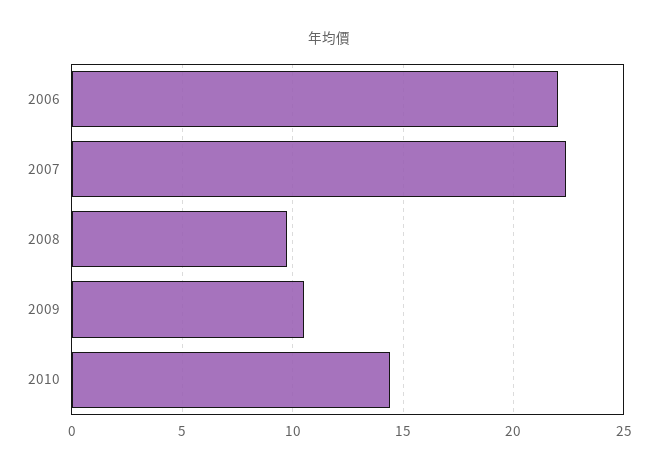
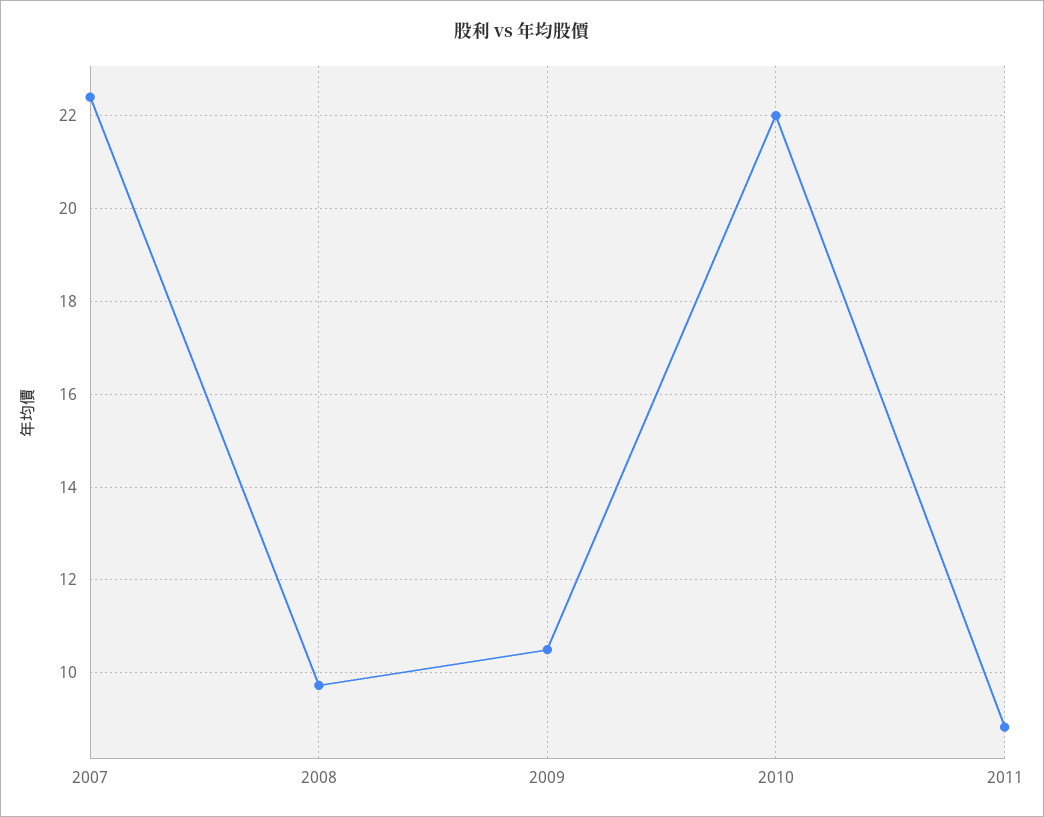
2006: 22 -> none
2010: 14.5 -> 22
2011: none -> 8.8

